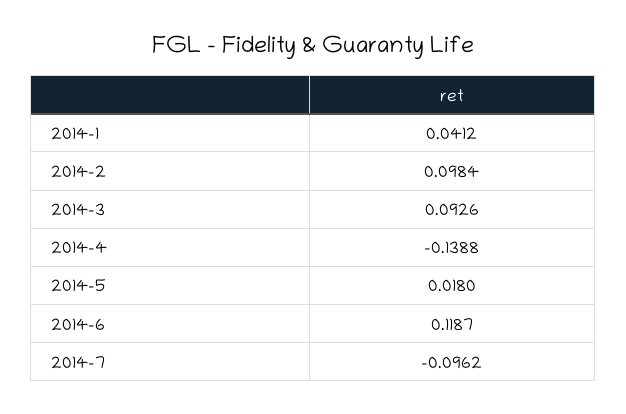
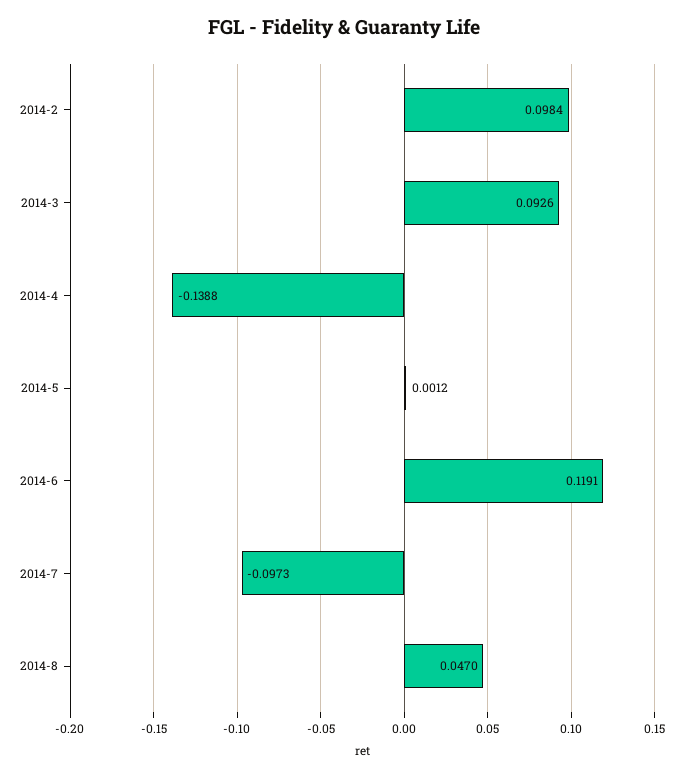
2014-1: 0.0412 -> none
2014-5: 0.018 -> 0.0012
2014-6: 0.1187 -> 0.1191
2014-7: -0.0962 -> -0.0973
2014-8: none -> 0.047

